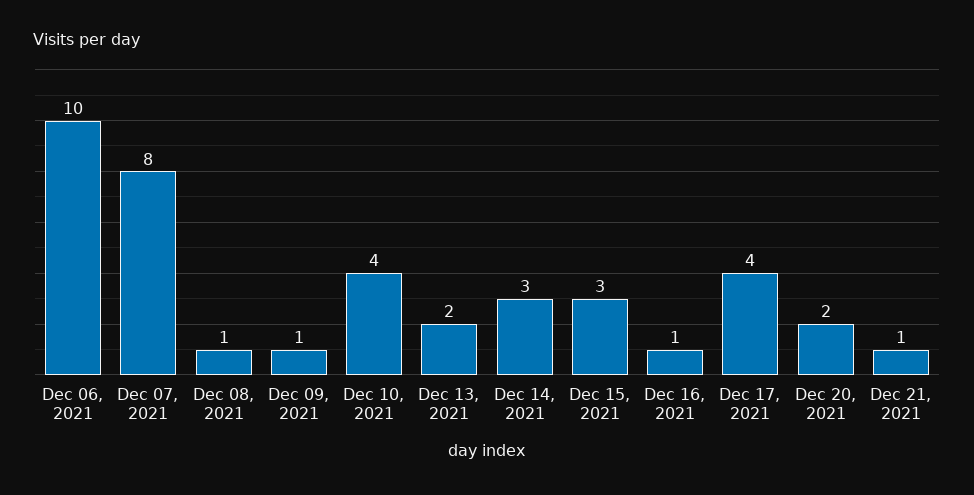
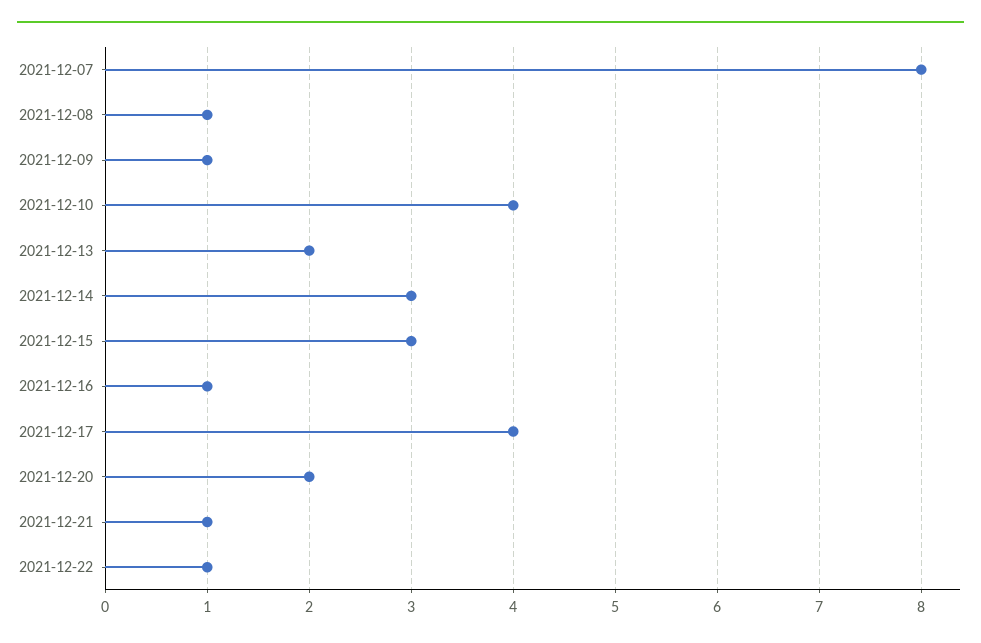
Dec 06, 2021: 10 -> none
2021-12-22: none -> 1

